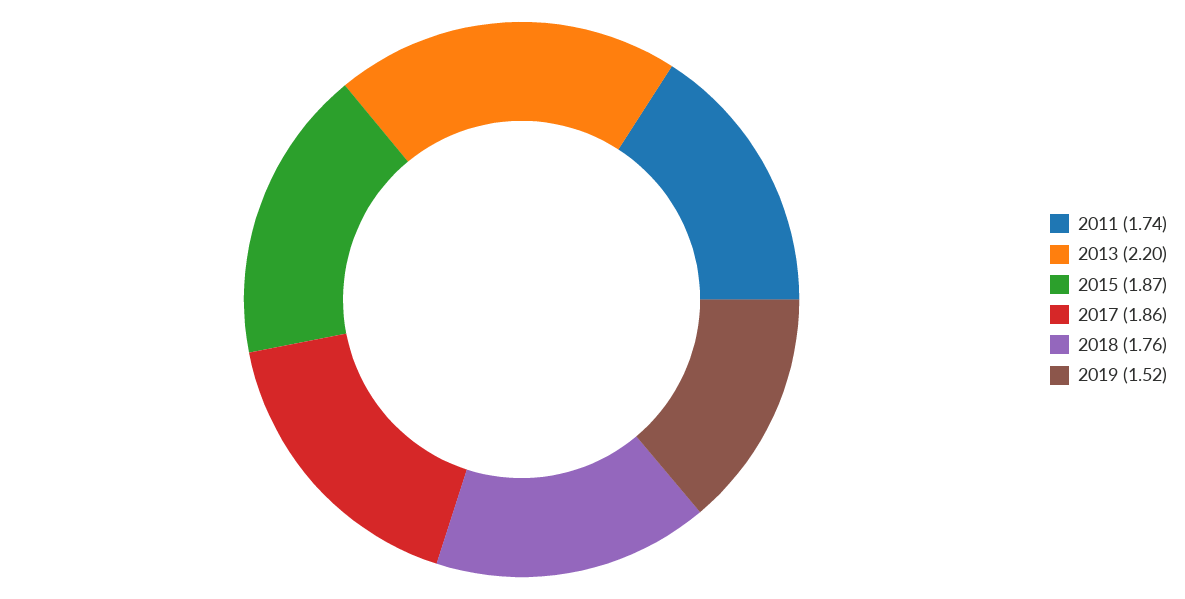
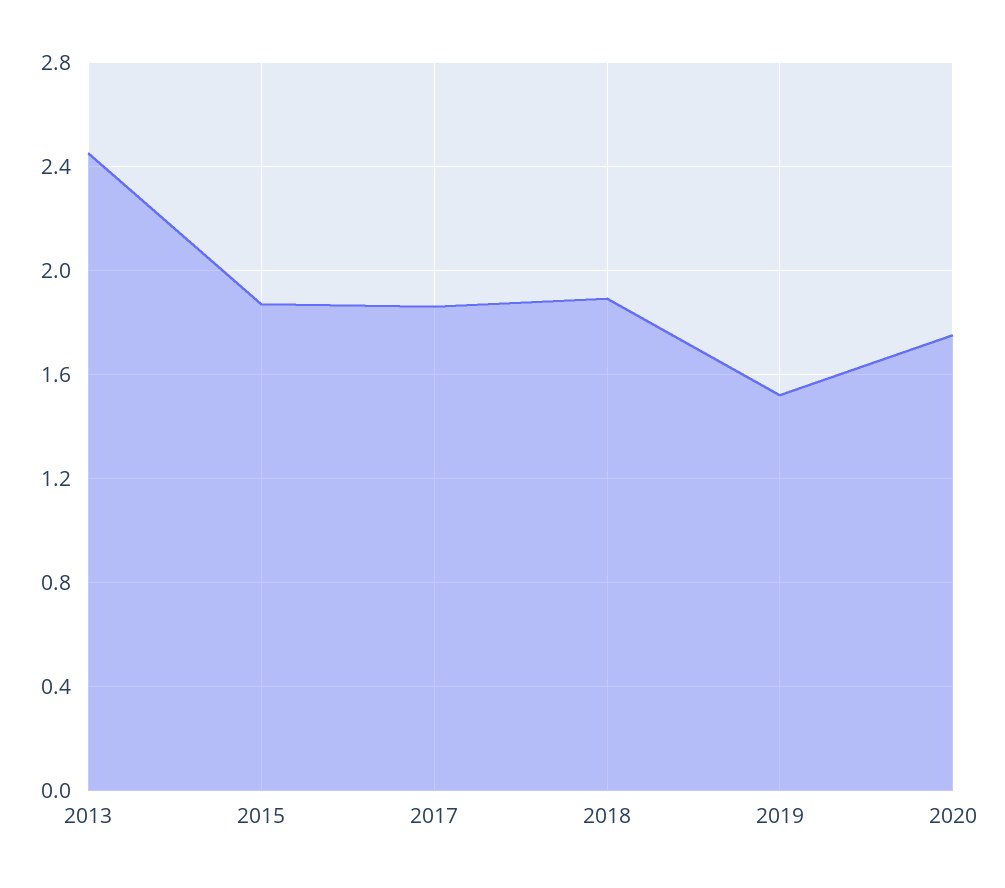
2011: 1.74 -> none
2013: 2.2 -> 2.45
2018: 1.76 -> 1.9
2020: none -> 1.75

